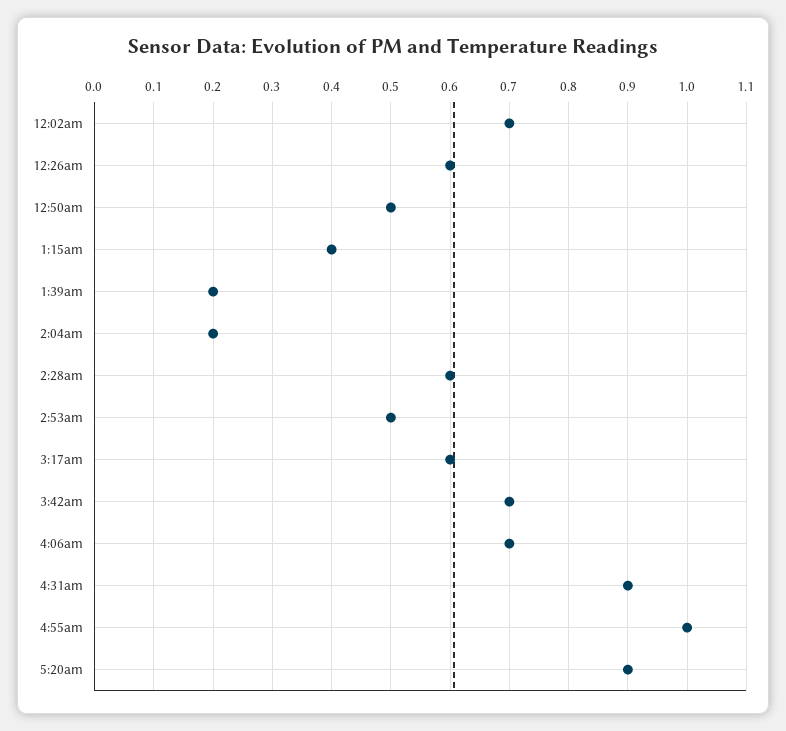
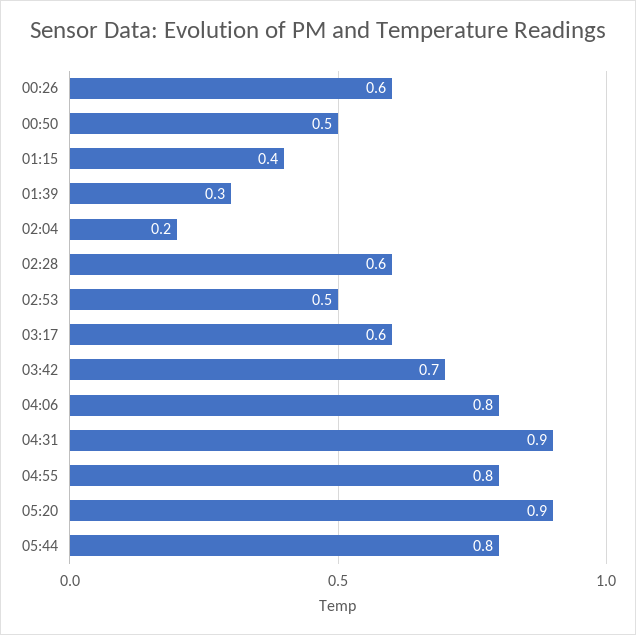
12:02am: 0.7 -> none
1:39am: 0.2 -> 0.3
4:06am: 0.7 -> 0.8
4:55am: 1 -> 0.8
05:44: none -> 0.8

